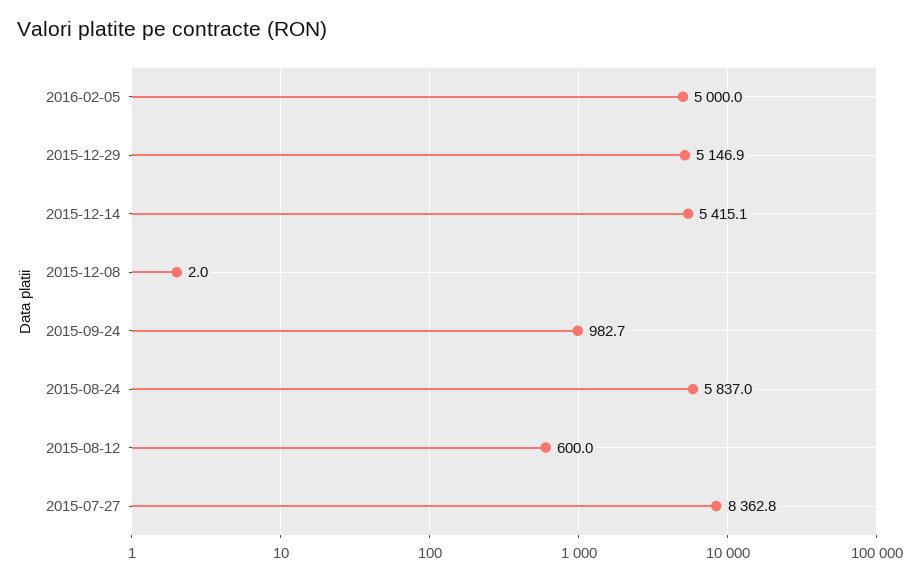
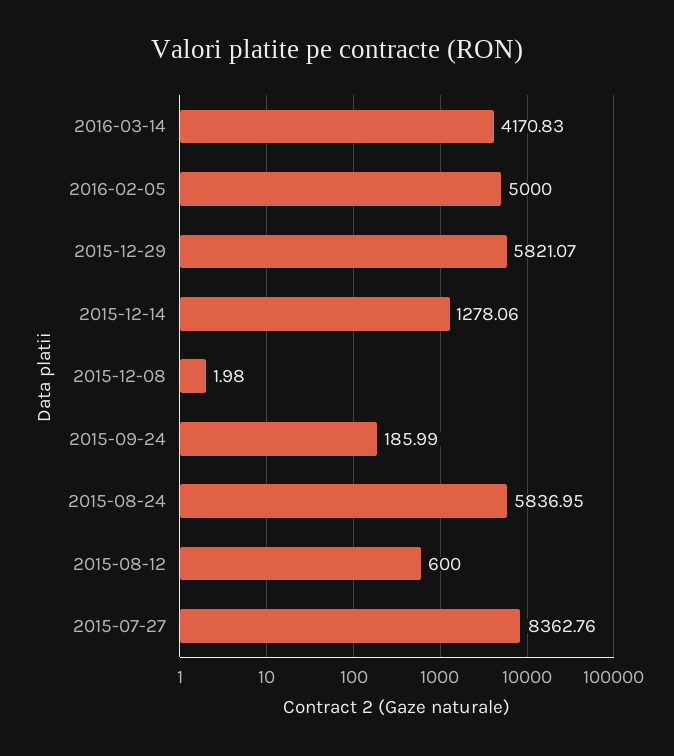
2015-12-29: 5146.9 -> 5821.07
2015-12-14: 5415.1 -> 1278.06
2015-09-24: 982.7 -> 185.99
2016-03-14: none -> 4170.83

